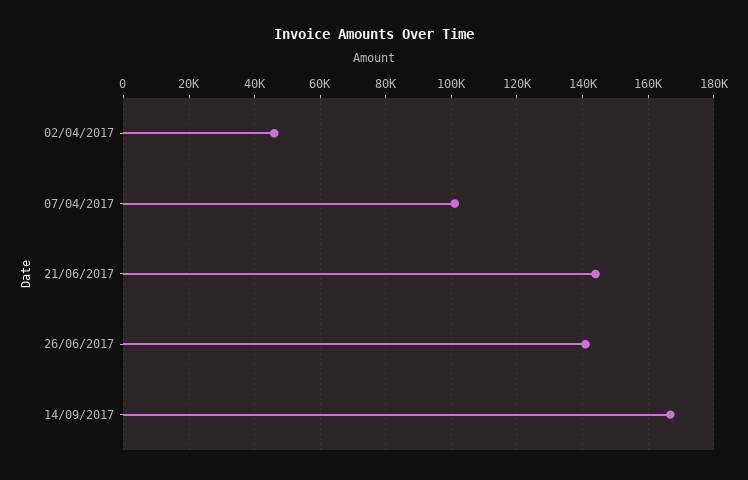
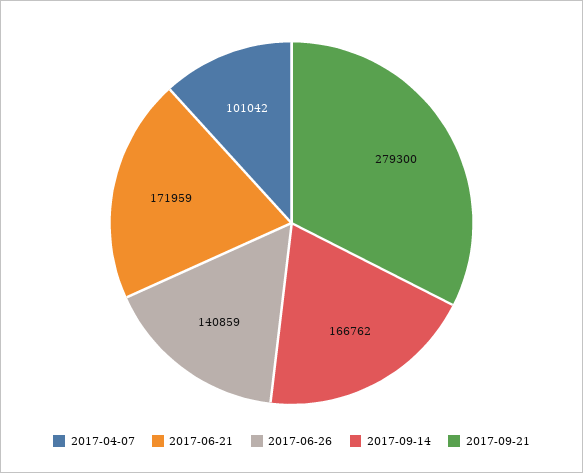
02/04/2017: 46000 -> none
21/06/2017: 144000 -> 171959
2017-09-21: none -> 279300

